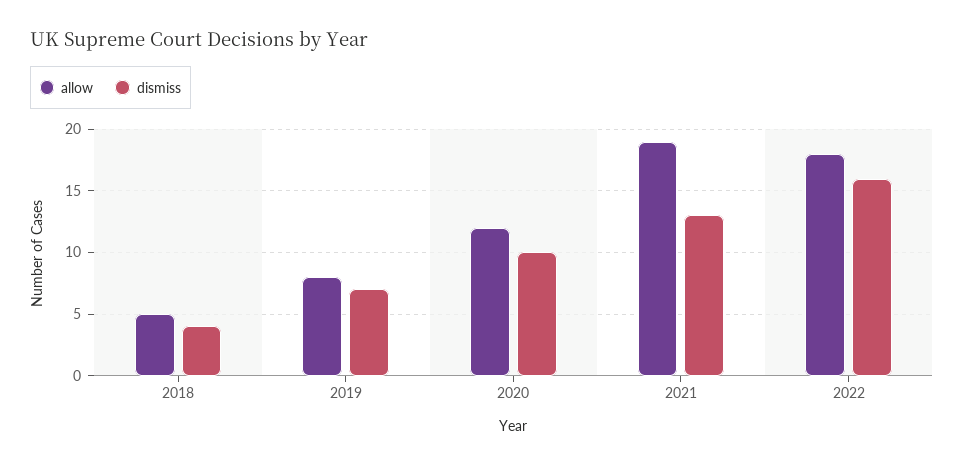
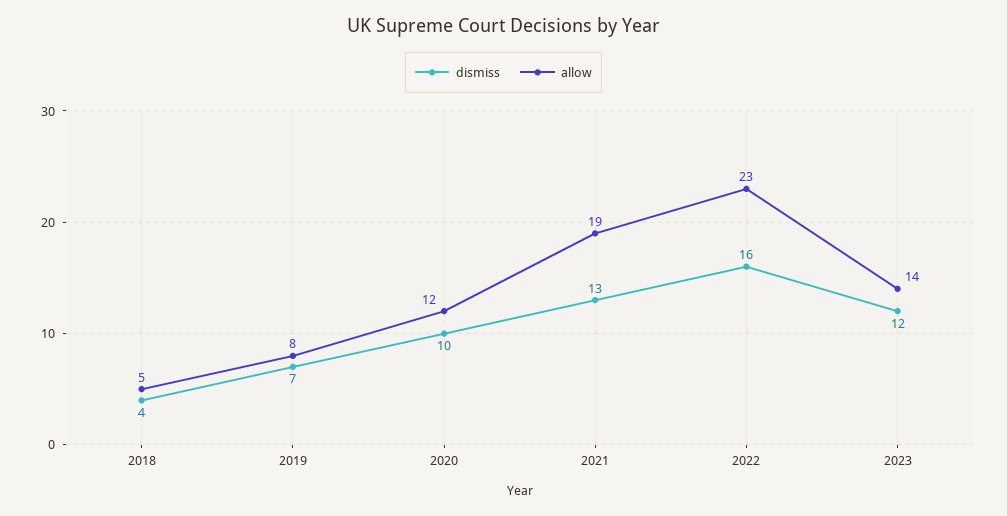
allow, 2022: 18 -> 23
dismiss, 2023: none -> 12
allow, 2023: none -> 14

